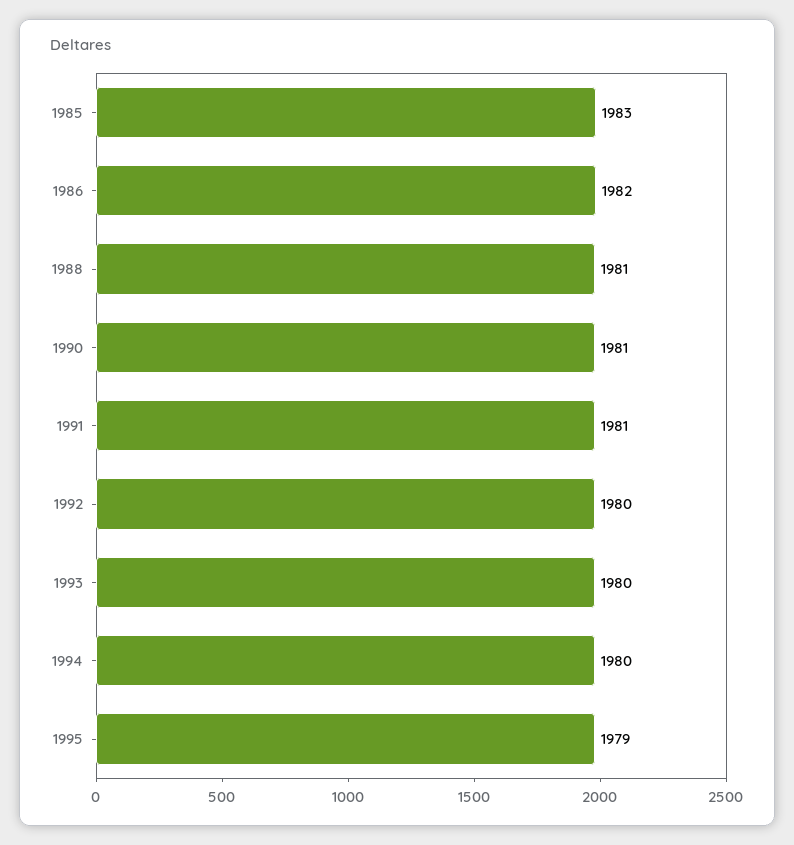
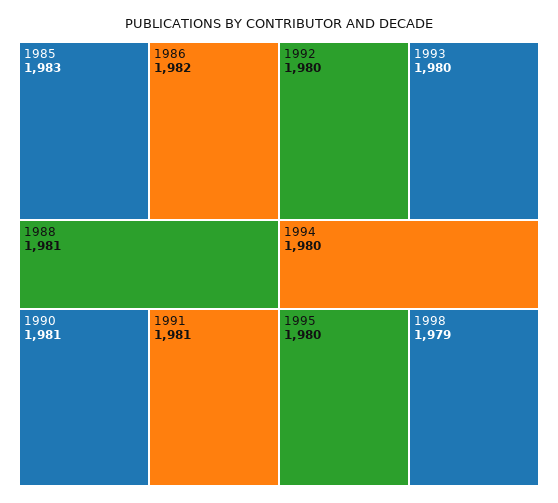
1995: 1979 -> 1980
1998: none -> 1979

